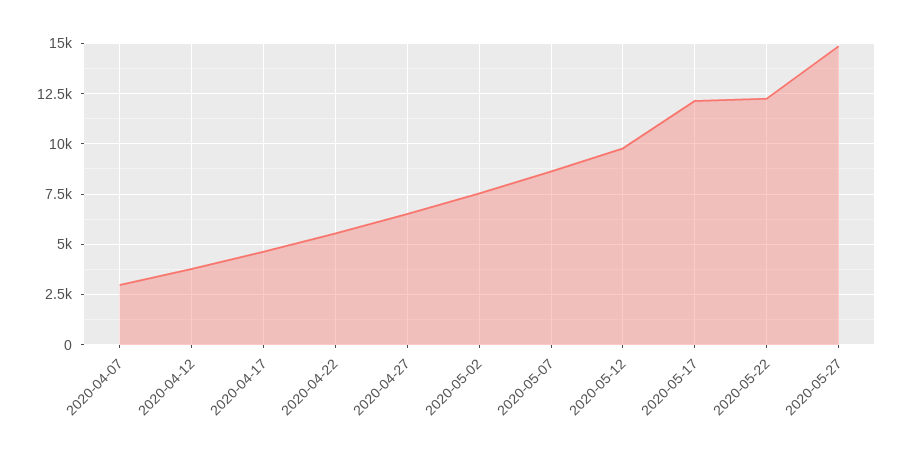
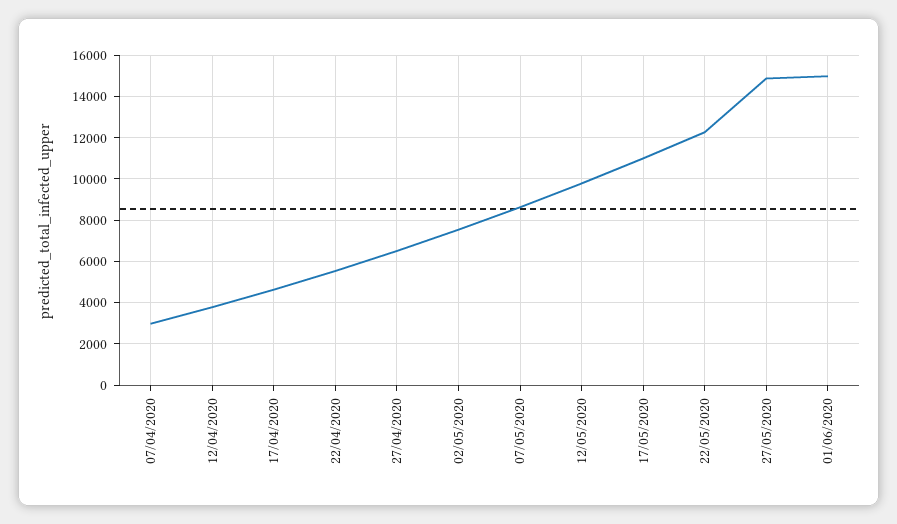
2020-05-17: 12000 -> 11000
01/06/2020: none -> 15000

